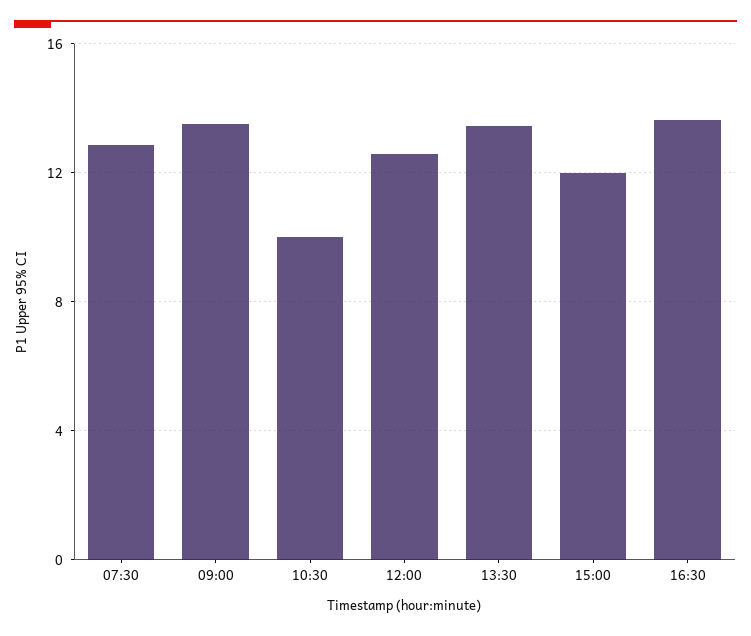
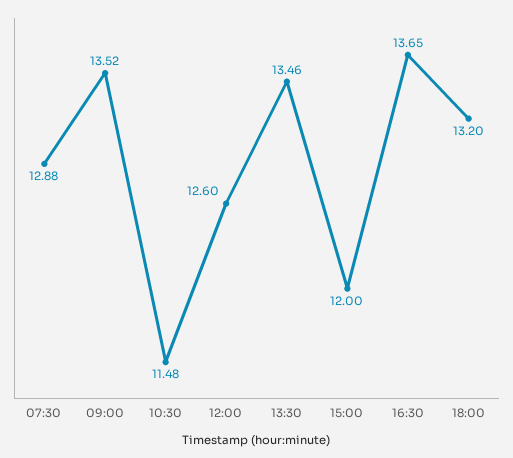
10:30: 10 -> 11.48
18:00: none -> 13.2

